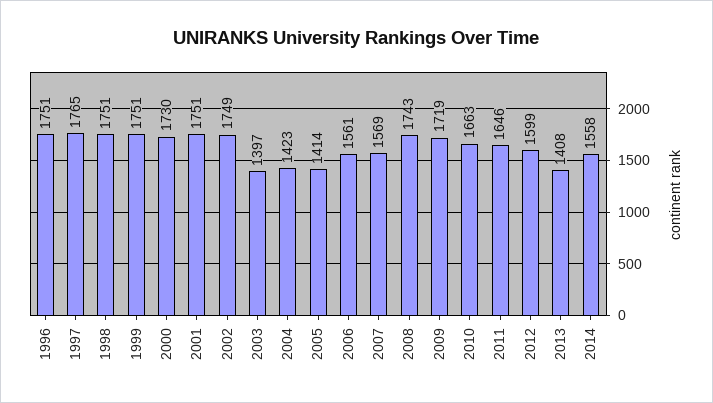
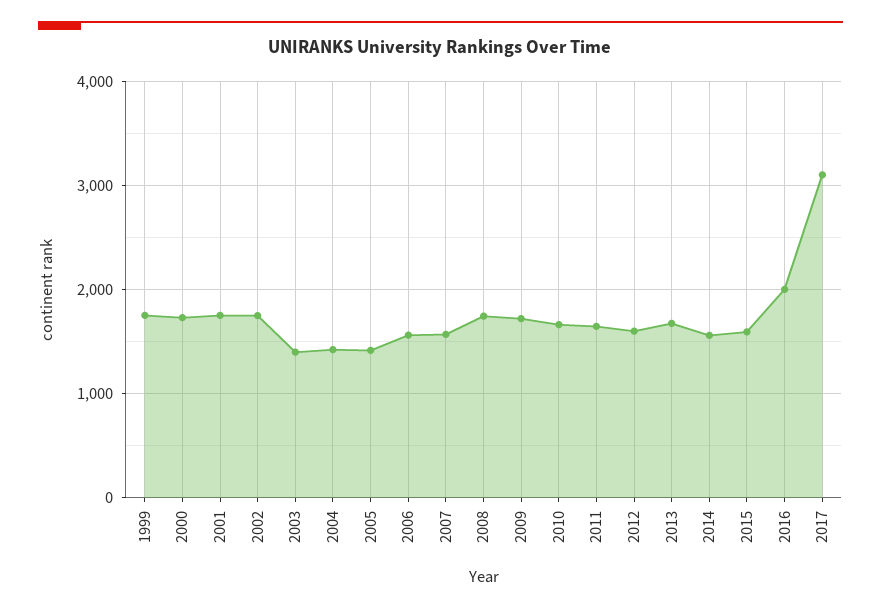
1996: 1751 -> none
1997: 1765 -> none
1998: 1751 -> none
2013: 1408 -> 1700
2015: none -> 1600
2016: none -> 2000
2017: none -> 3100

